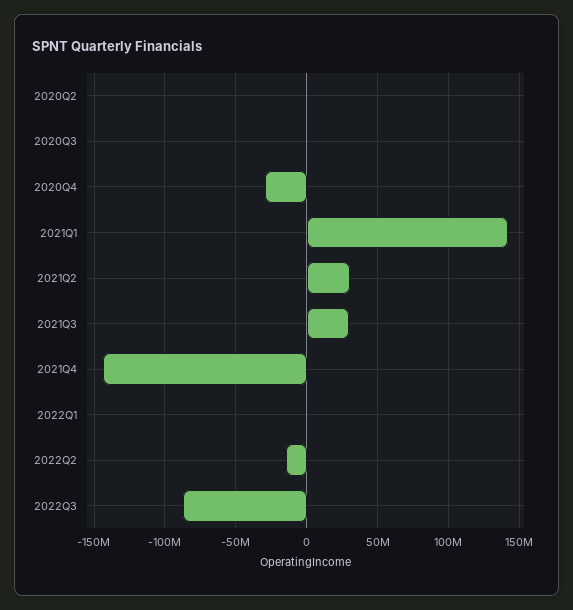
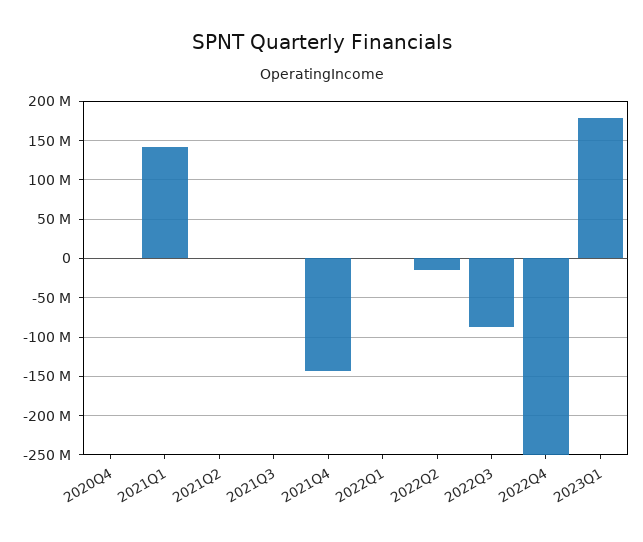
2020Q2: 0 -> none
2020Q3: 0 -> none
2020Q4: -30000000 -> 0
2021Q2: 30000000 -> 0
2021Q3: 30000000 -> 0
2022Q4: none -> -250000000
2023Q1: none -> 180000000

